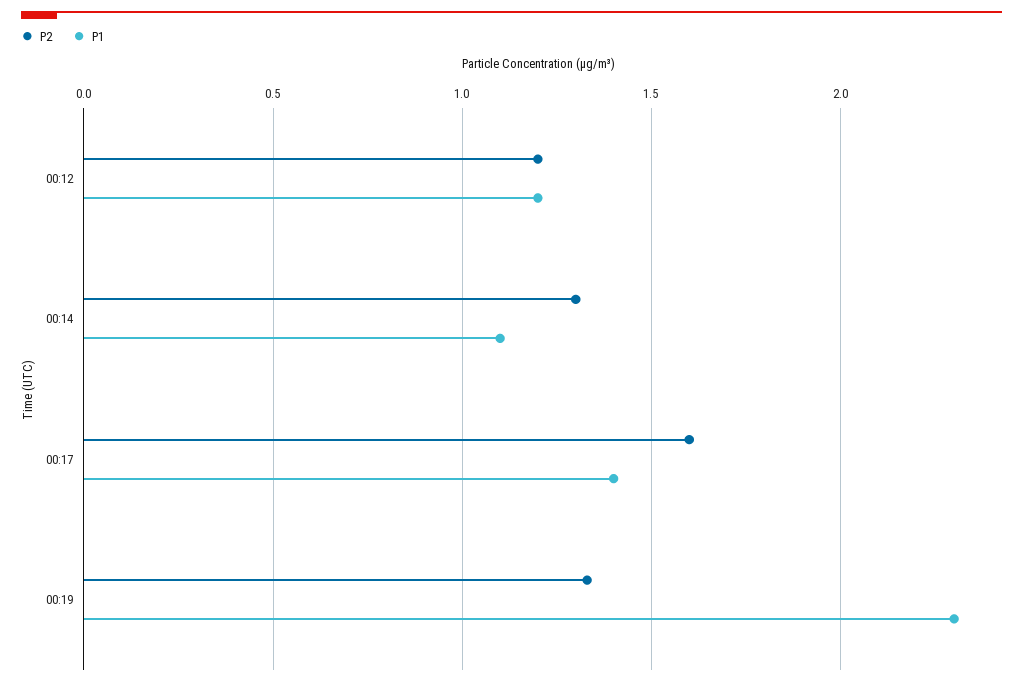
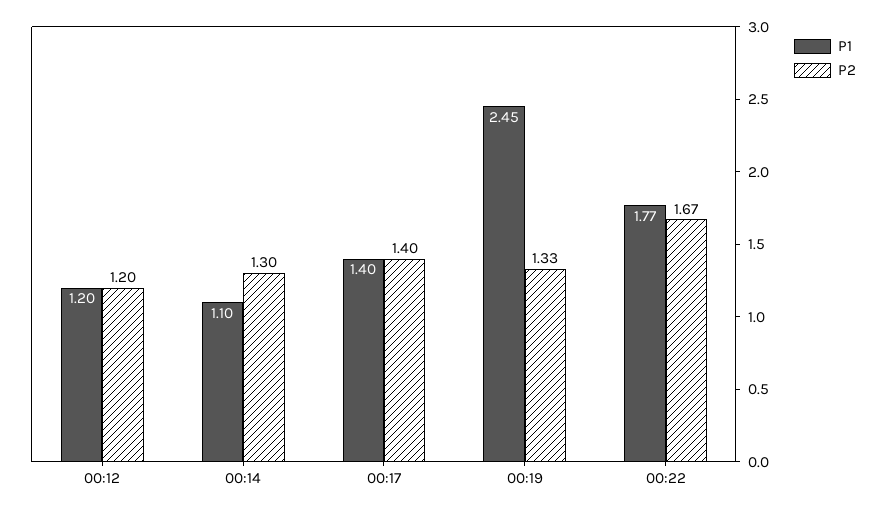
P2, 00:17: 1.6 -> 1.4
P1, 00:19: 2.3 -> 2.45
P1, 00:22: none -> 1.77
P2, 00:22: none -> 1.67

